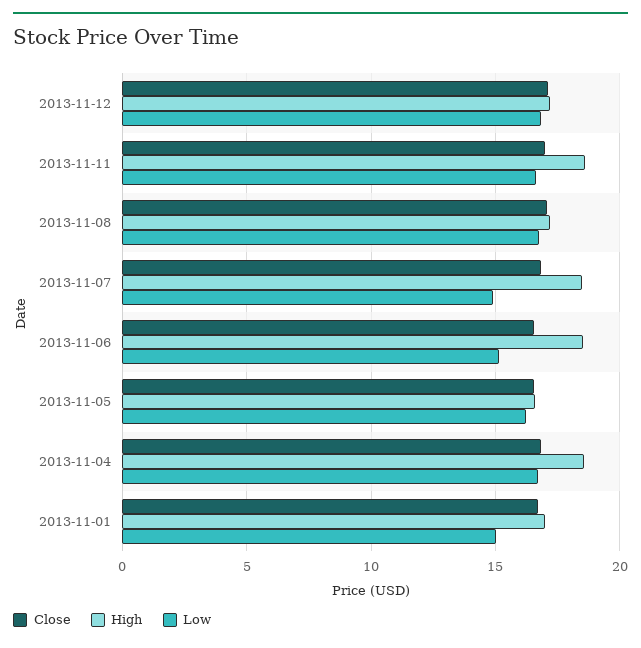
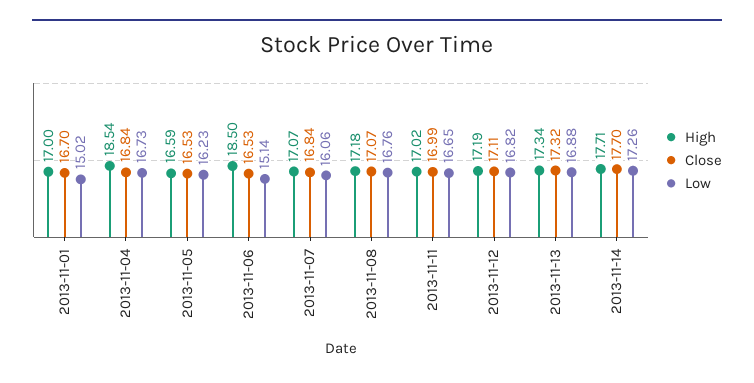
High, 2013-11-11: 18.5 -> 17.02
High, 2013-11-07: 18.5 -> 17.07
Low, 2013-11-07: 15 -> 16.06
High, 2013-11-13: none -> 17.34
Close, 2013-11-13: none -> 17.32
Low, 2013-11-13: none -> 16.88
High, 2013-11-14: none -> 17.71
Close, 2013-11-14: none -> 17.7
Low, 2013-11-14: none -> 17.26

